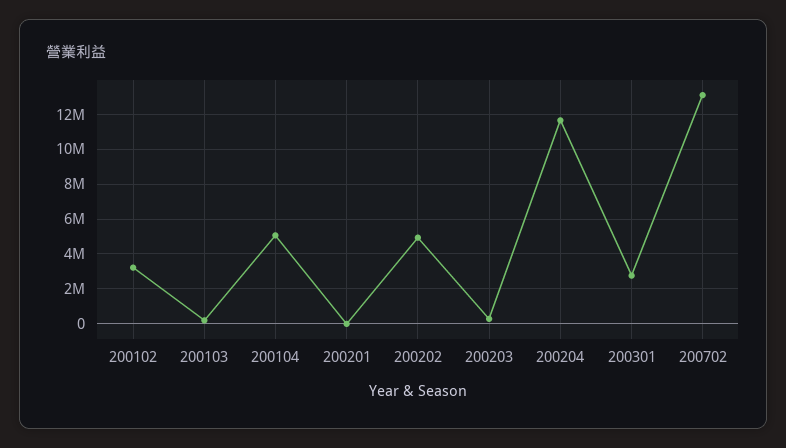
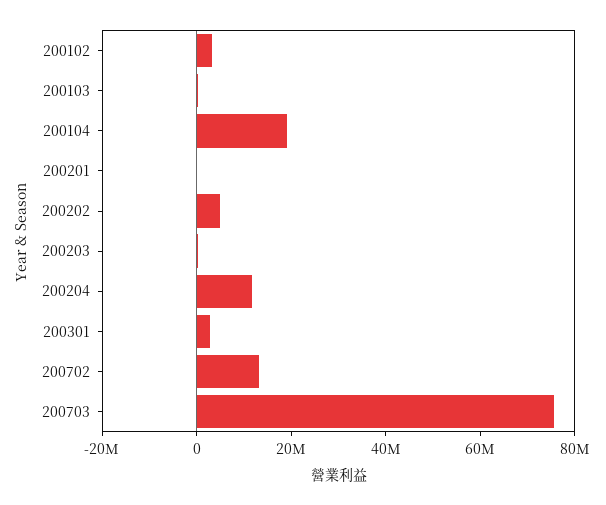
200104: 5000000 -> 20000000
200703: none -> 75000000

